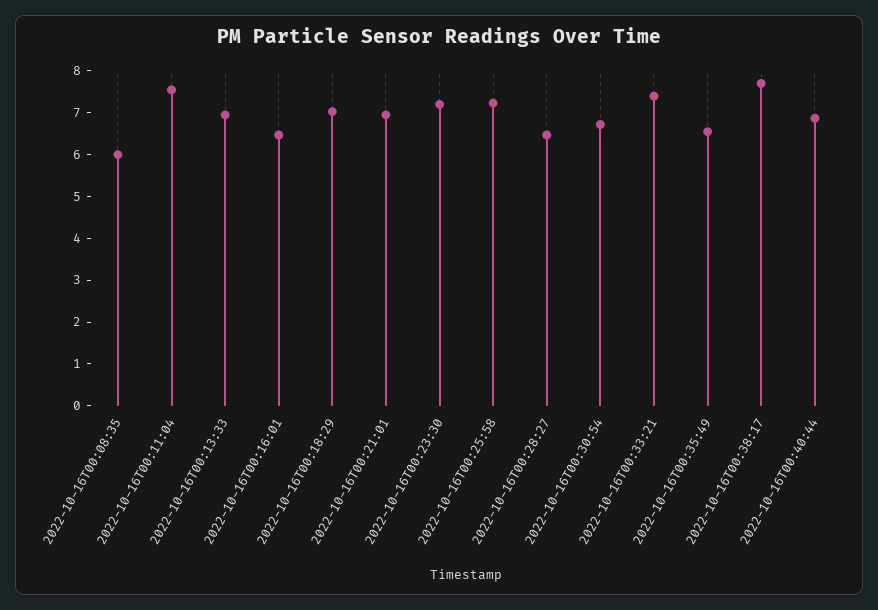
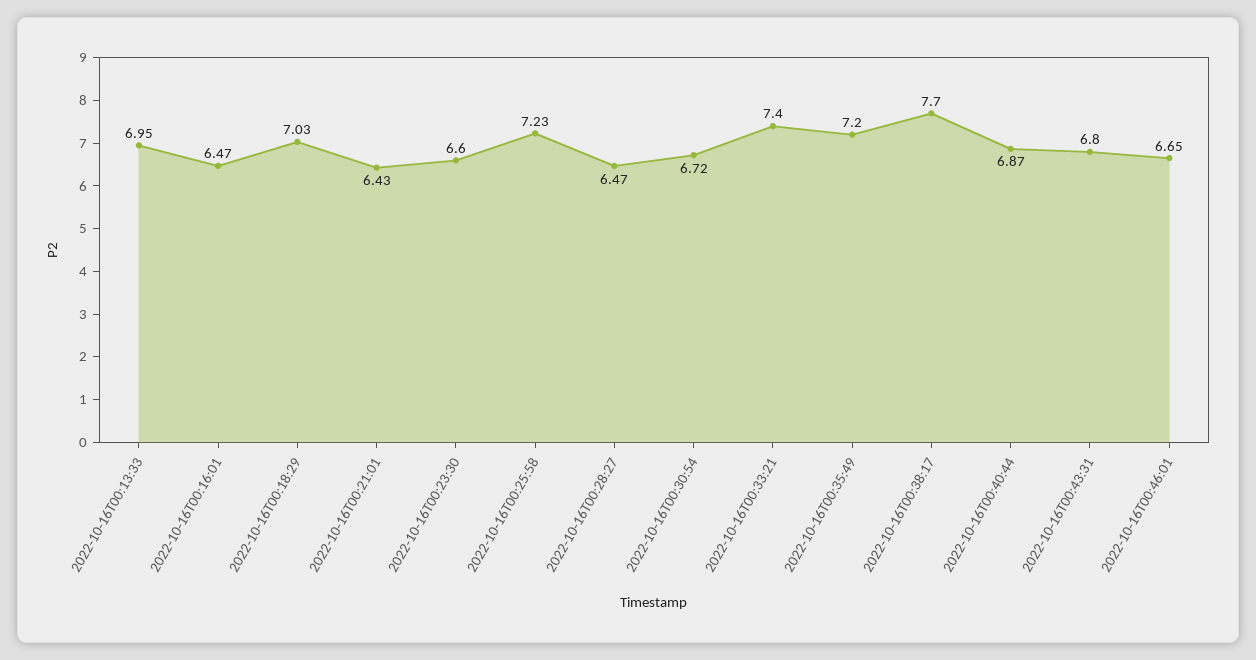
2022-10-16T00:08:35: 6 -> none
2022-10-16T00:11:04: 7.6 -> none
2022-10-16T00:21:01: 7 -> 6.43
2022-10-16T00:23:30: 7.2 -> 6.6
2022-10-16T00:35:49: 6.6 -> 7.2
2022-10-16T00:43:31: none -> 6.8
2022-10-16T00:46:01: none -> 6.65

